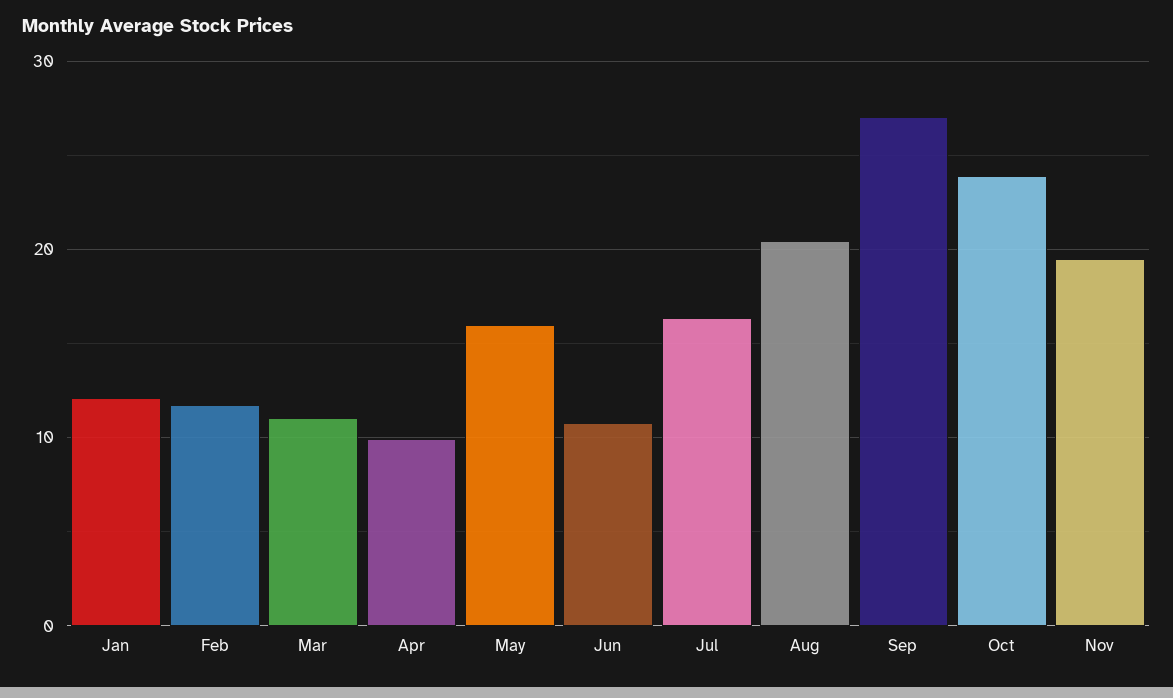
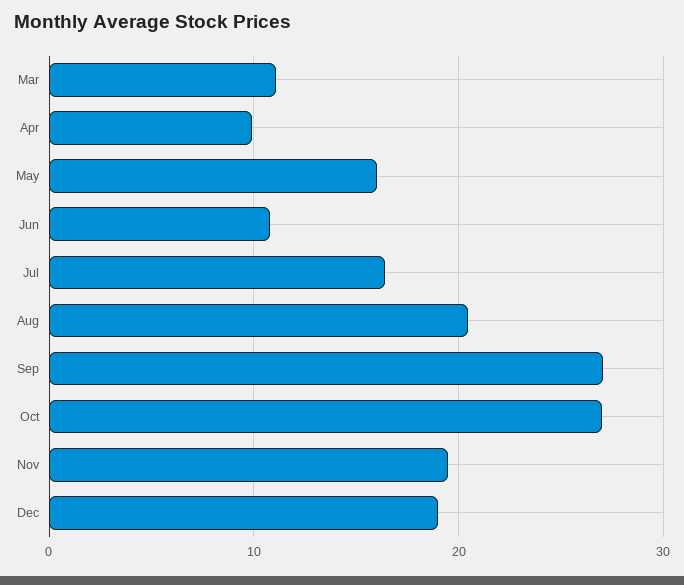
Jan: 12 -> none
Feb: 12 -> none
Oct: 24 -> 27
Dec: none -> 19

